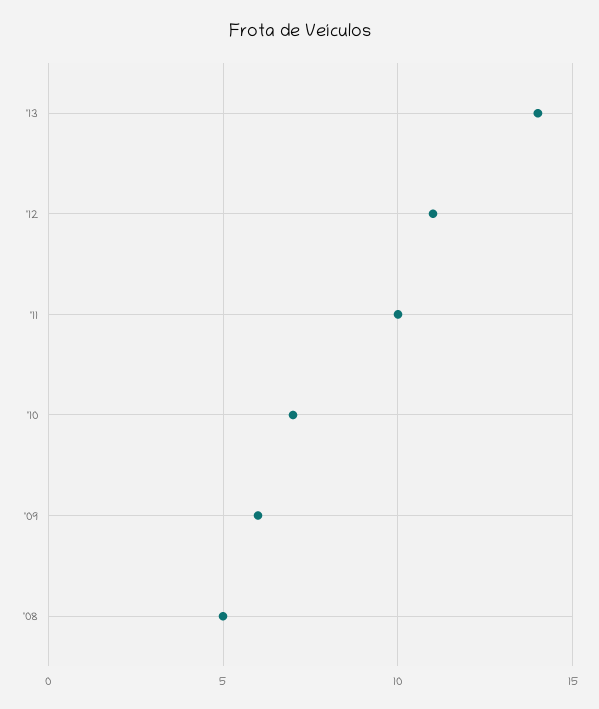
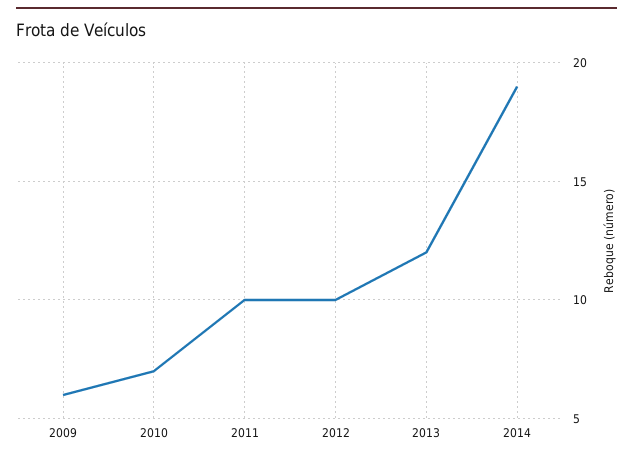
'13: 14 -> 12
'12: 11 -> 10
'08: 5 -> none
2014: none -> 19

